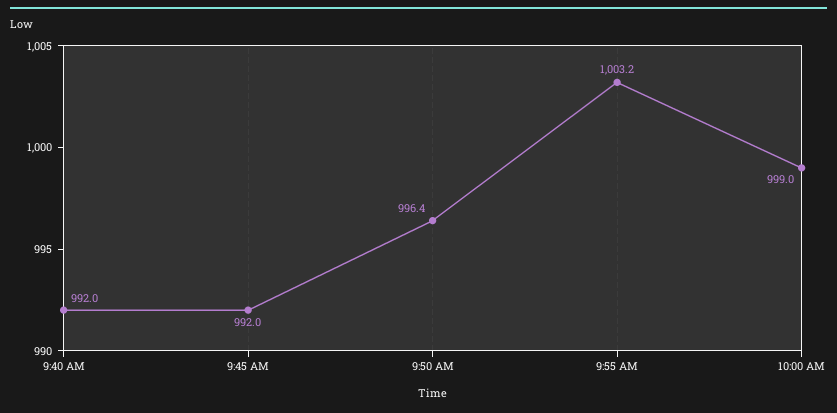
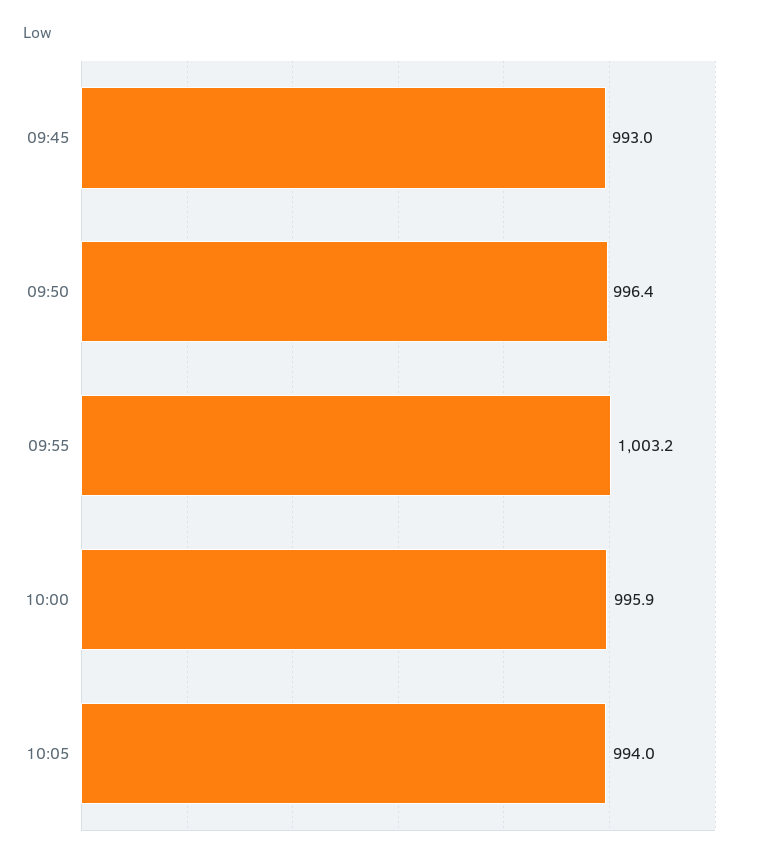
9:40 AM: 992 -> none
9:45 AM: 992 -> 993
10:00 AM: 999 -> 995.9
10:05: none -> 994

